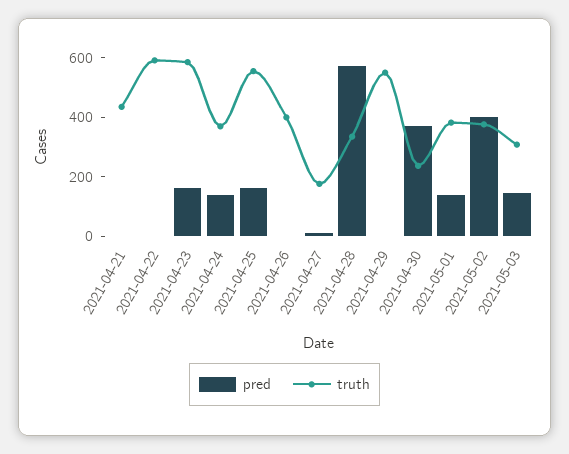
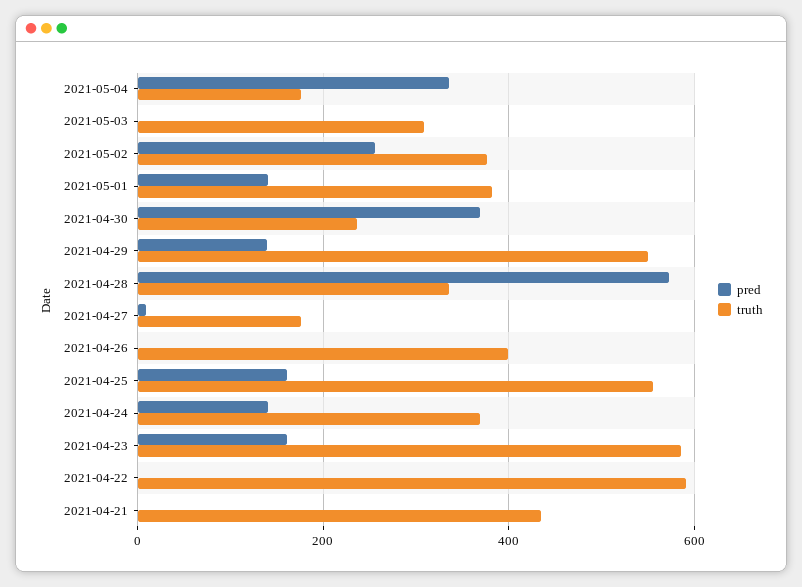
pred, 2021-04-29: 0 -> 140
pred, 2021-05-02: 400 -> 260
pred, 2021-05-03: 150 -> 0
pred, 2021-05-04: none -> 340
truth, 2021-05-04: none -> 180

